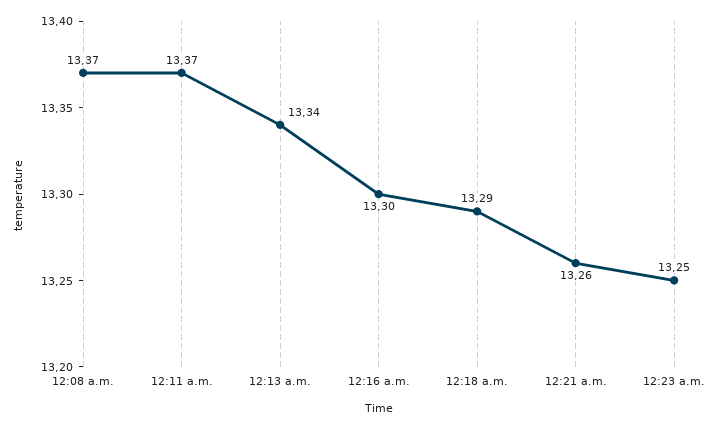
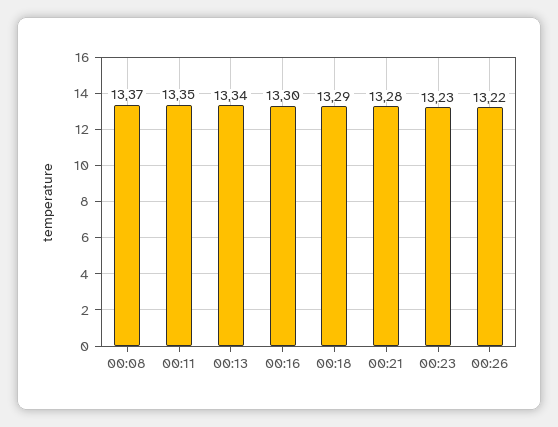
12:11 a.m.: 13.37 -> 13.35
12:21 a.m.: 13.26 -> 13.28
12:23 a.m.: 13.25 -> 13.23
00:26: none -> 13.22

